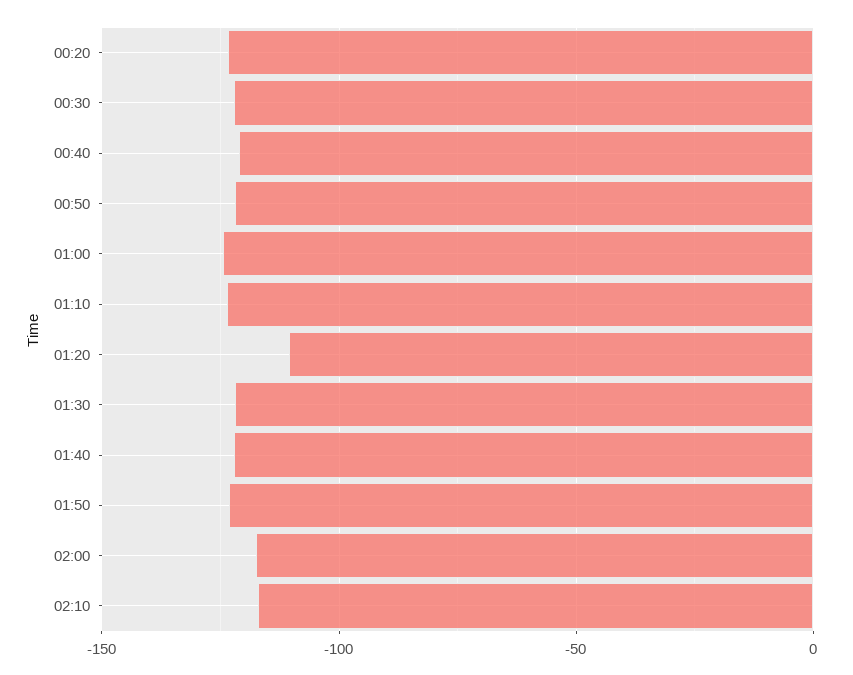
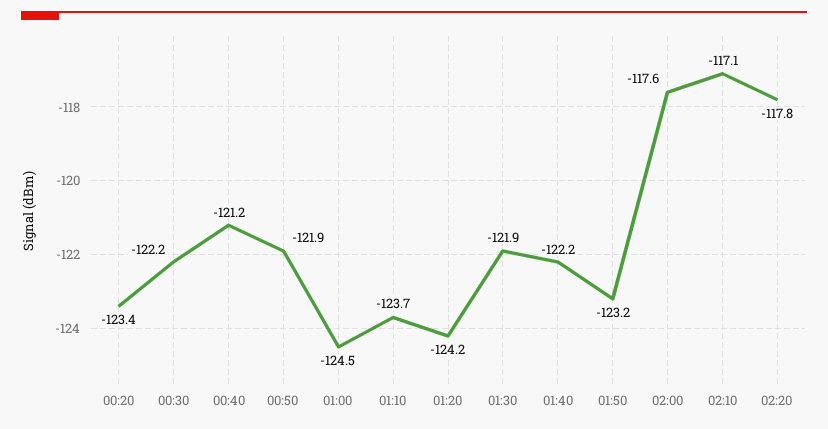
01:20: -110 -> -124.2
02:20: none -> -117.8

